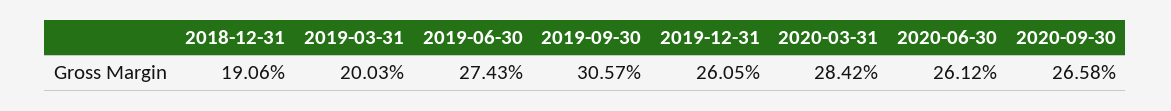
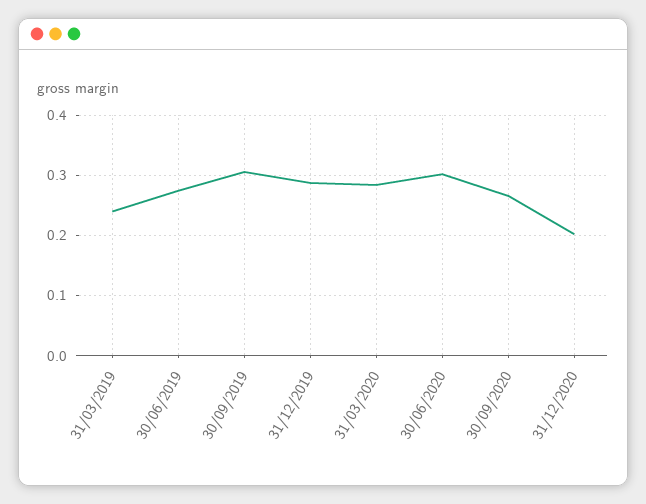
2018-12-31: 0.1906 -> none
2019-03-31: 0.2003 -> 0.24
2019-12-31: 0.2605 -> 0.29
2020-06-30: 0.2612 -> 0.3
31/12/2020: none -> 0.2

